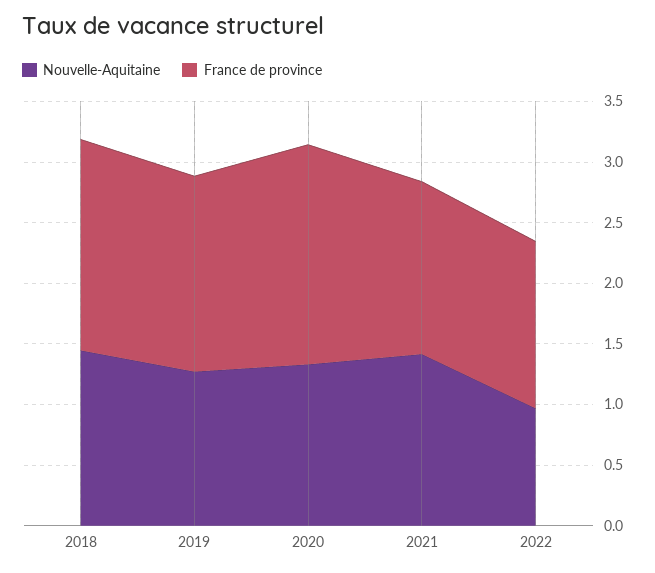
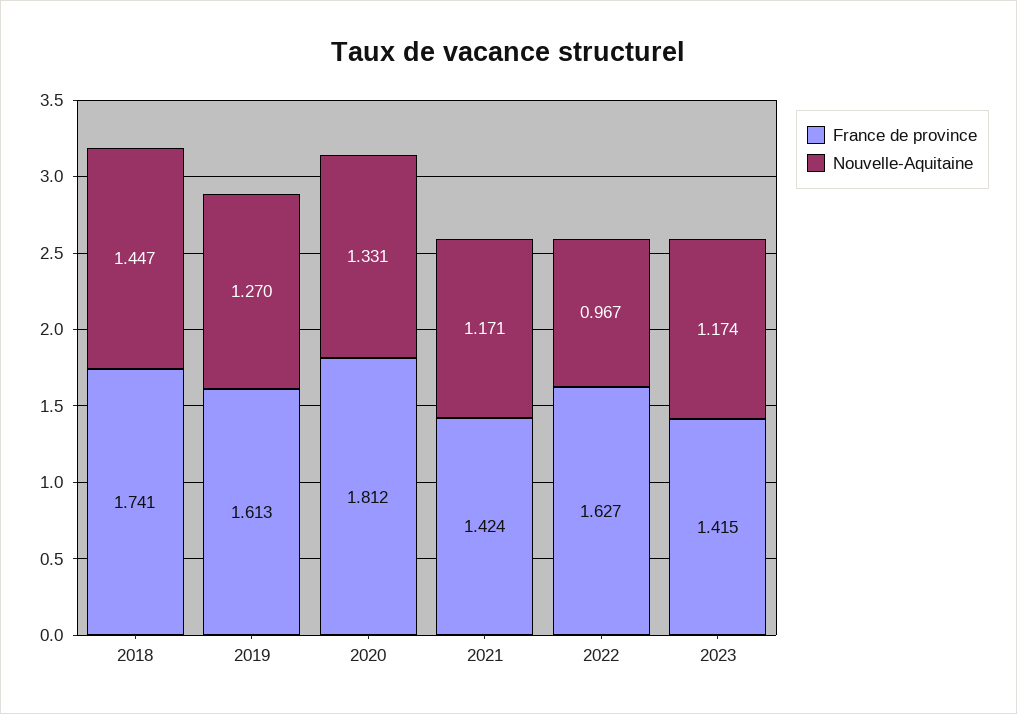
Nouvelle-Aquitaine, 2021: 1.4 -> 1.171
France de province, 2022: 1.4 -> 1.627
France de province, 2023: none -> 1.415
Nouvelle-Aquitaine, 2023: none -> 1.174

